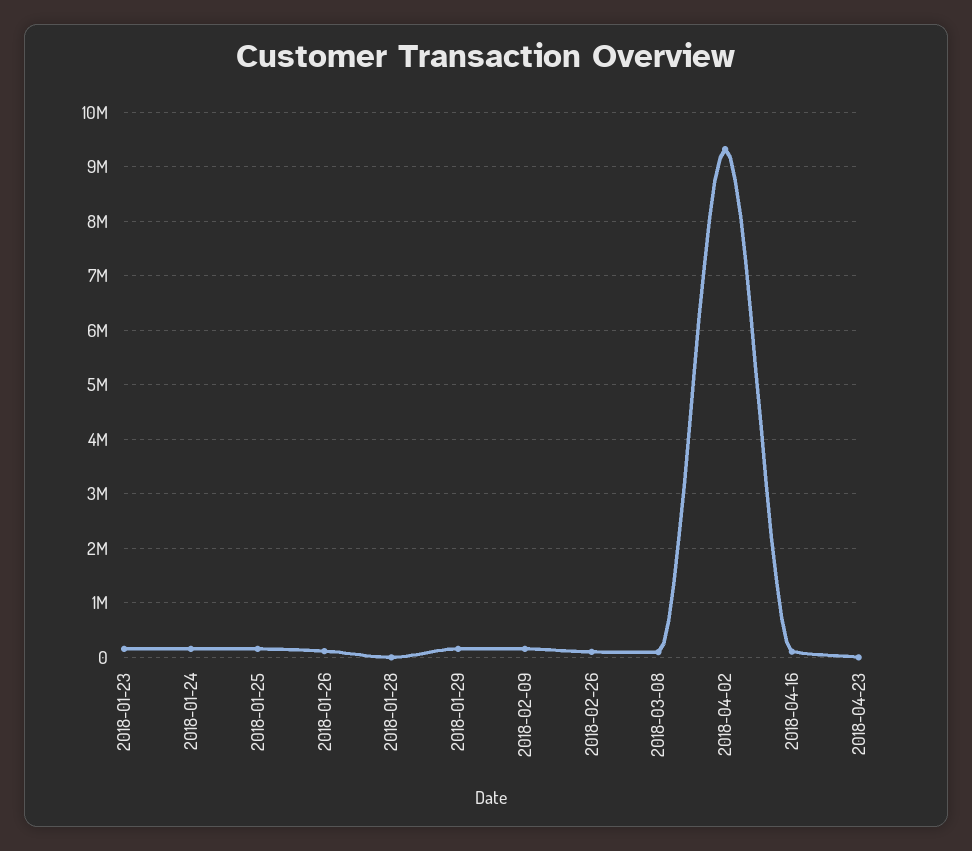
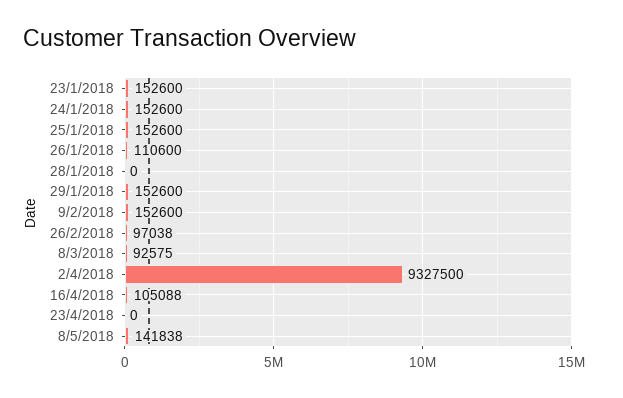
8/5/2018: none -> 141838

